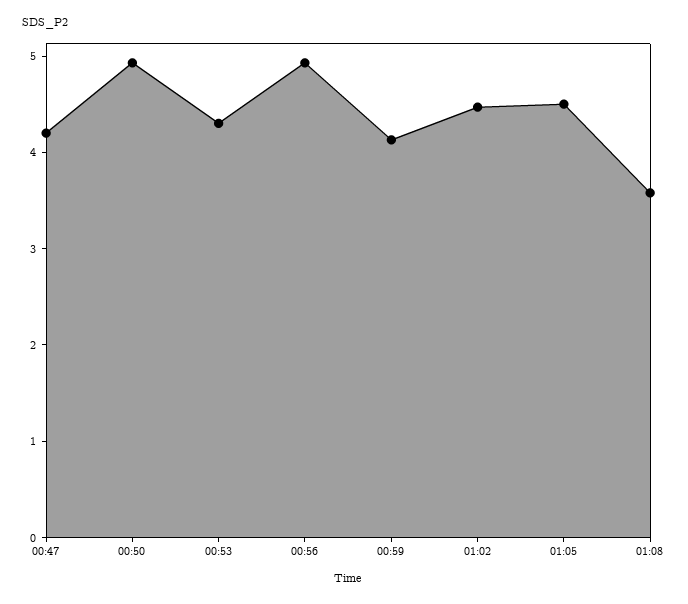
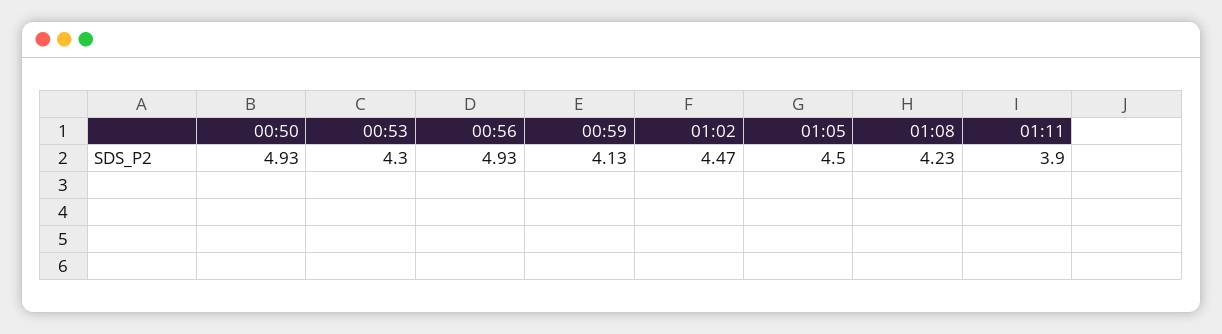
00:47: 4.2 -> none
01:08: 3.6 -> 4.23
01:11: none -> 3.9

